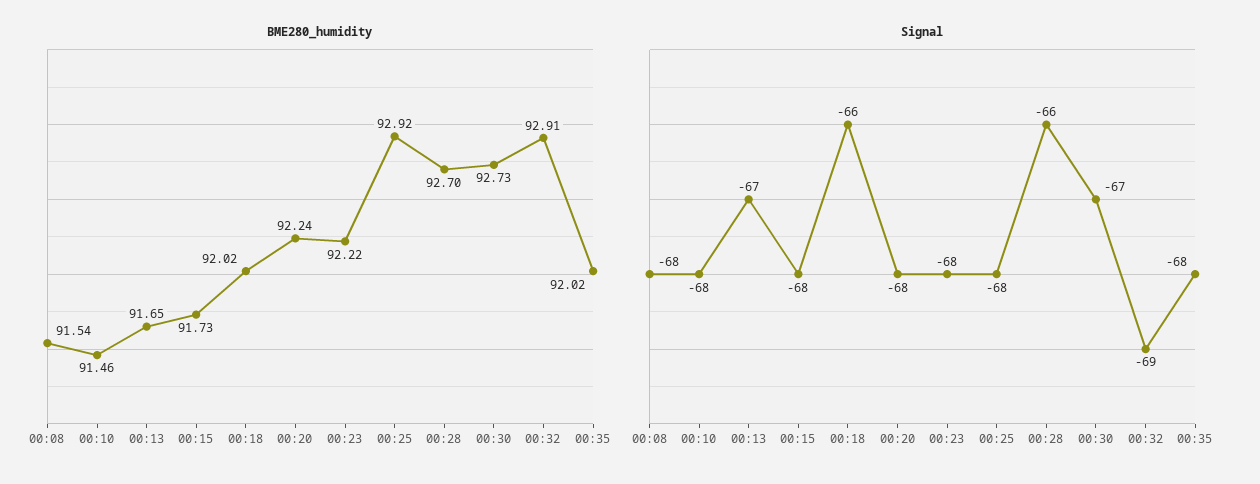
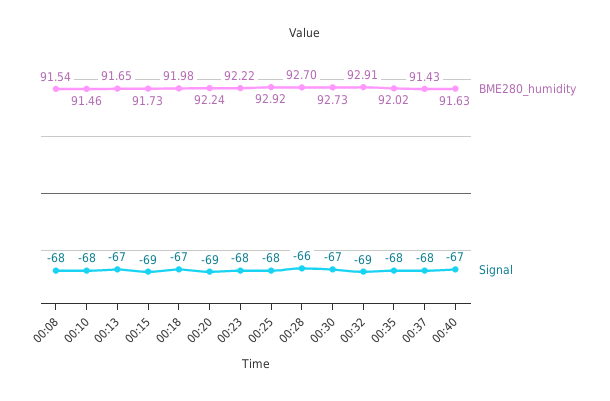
BME280_humidity, 00:18: 92.02 -> 91.98
Signal, 00:15: -68 -> -69
Signal, 00:18: -66 -> -67
Signal, 00:20: -68 -> -69
BME280_humidity, 00:37: none -> 91.43
Signal, 00:37: none -> -68
BME280_humidity, 00:40: none -> 91.63
Signal, 00:40: none -> -67

